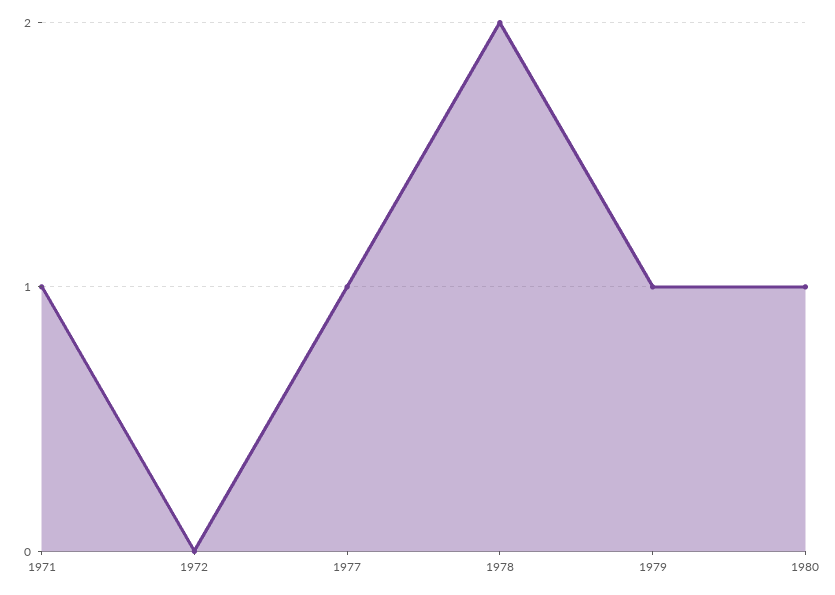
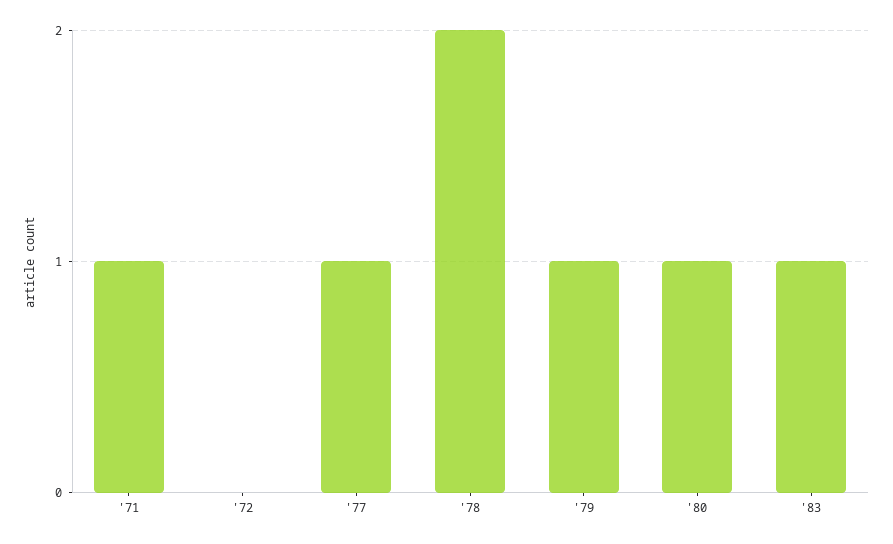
'83: none -> 1

